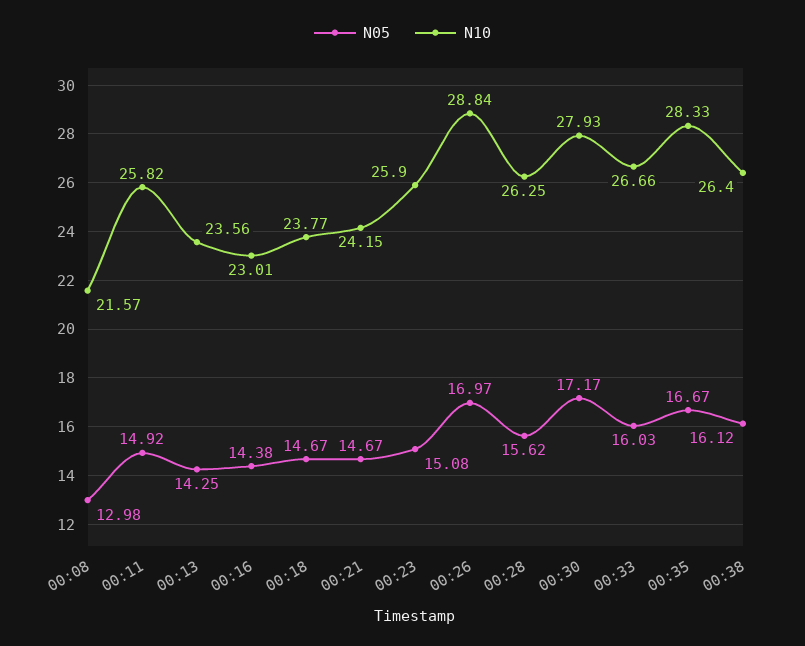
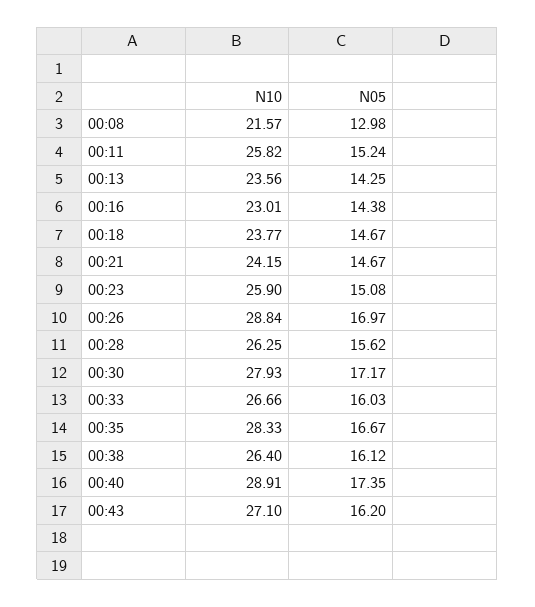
N05, 00:11: 14.92 -> 15.24
N10, 00:40: none -> 28.91
N05, 00:40: none -> 17.35
N10, 00:43: none -> 27.1
N05, 00:43: none -> 16.2

